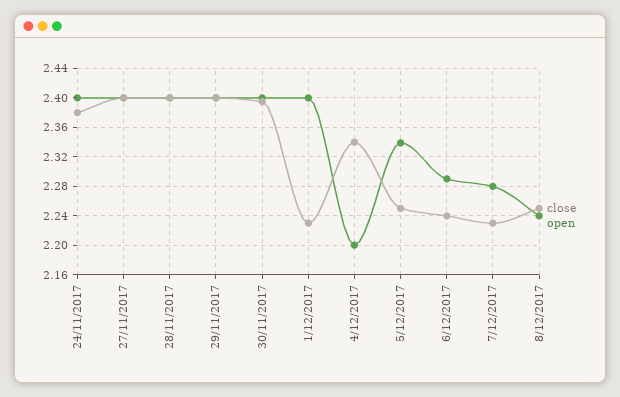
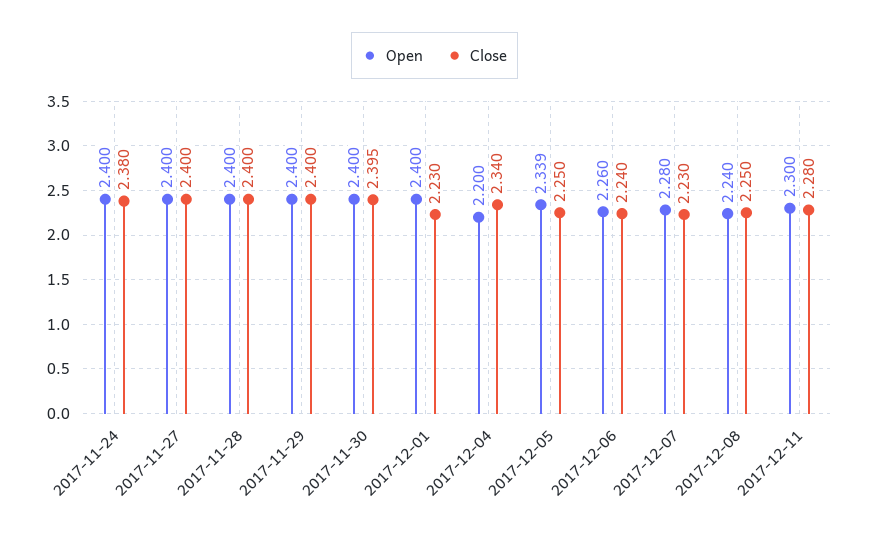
open, 6/12/2017: 2.29 -> 2.26
open, 2017-12-11: none -> 2.3
close, 2017-12-11: none -> 2.28

